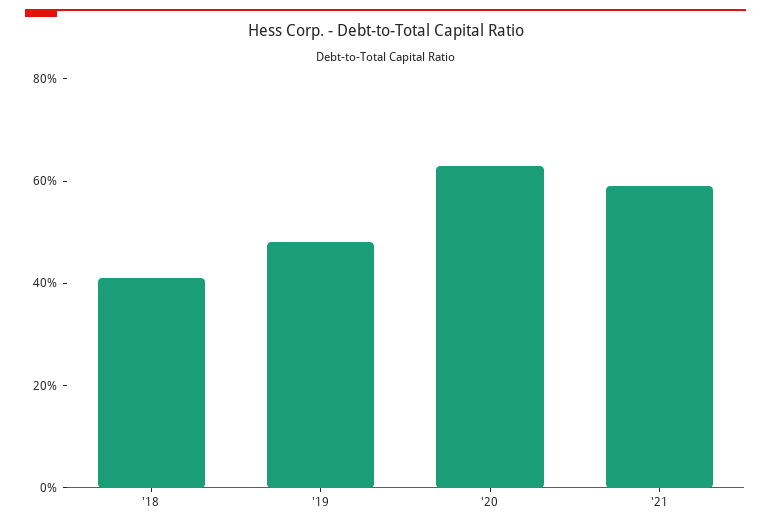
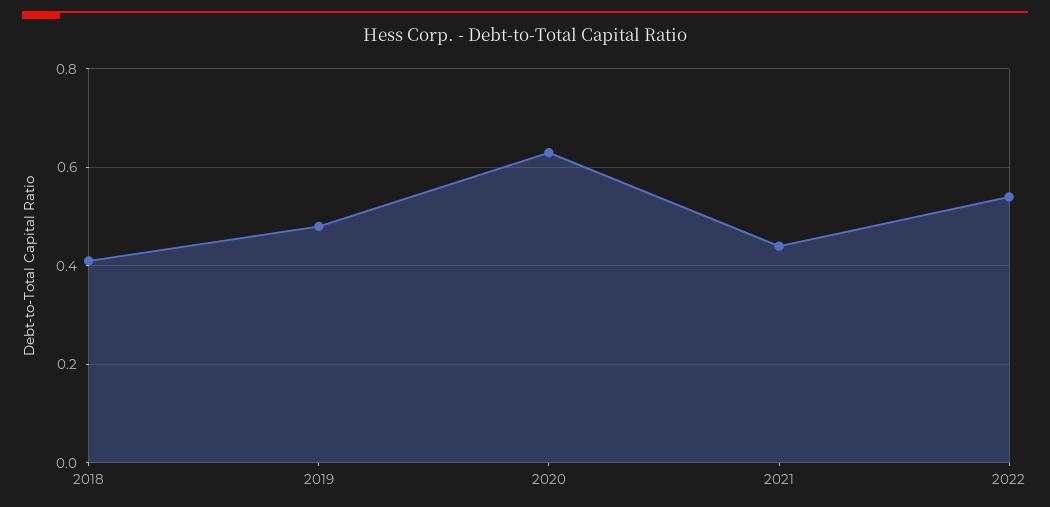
'21: 0.6 -> 0.45
2022: none -> 0.55

